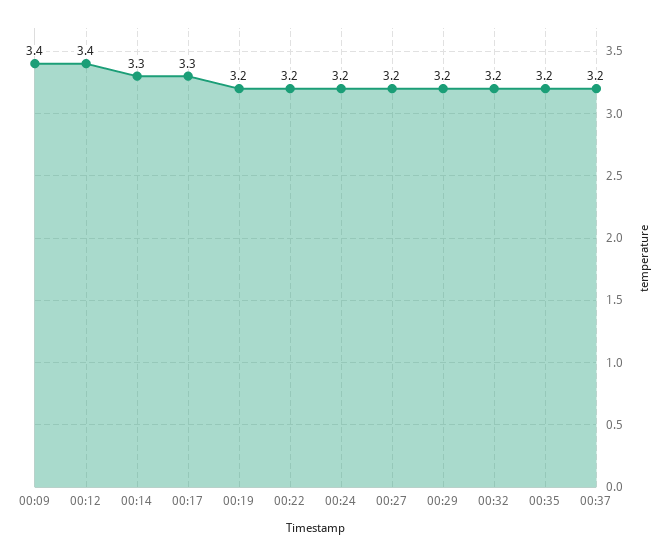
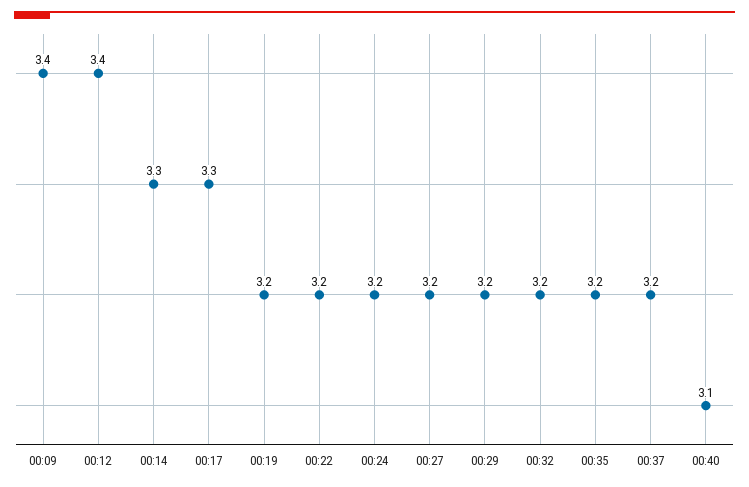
00:40: none -> 3.1

